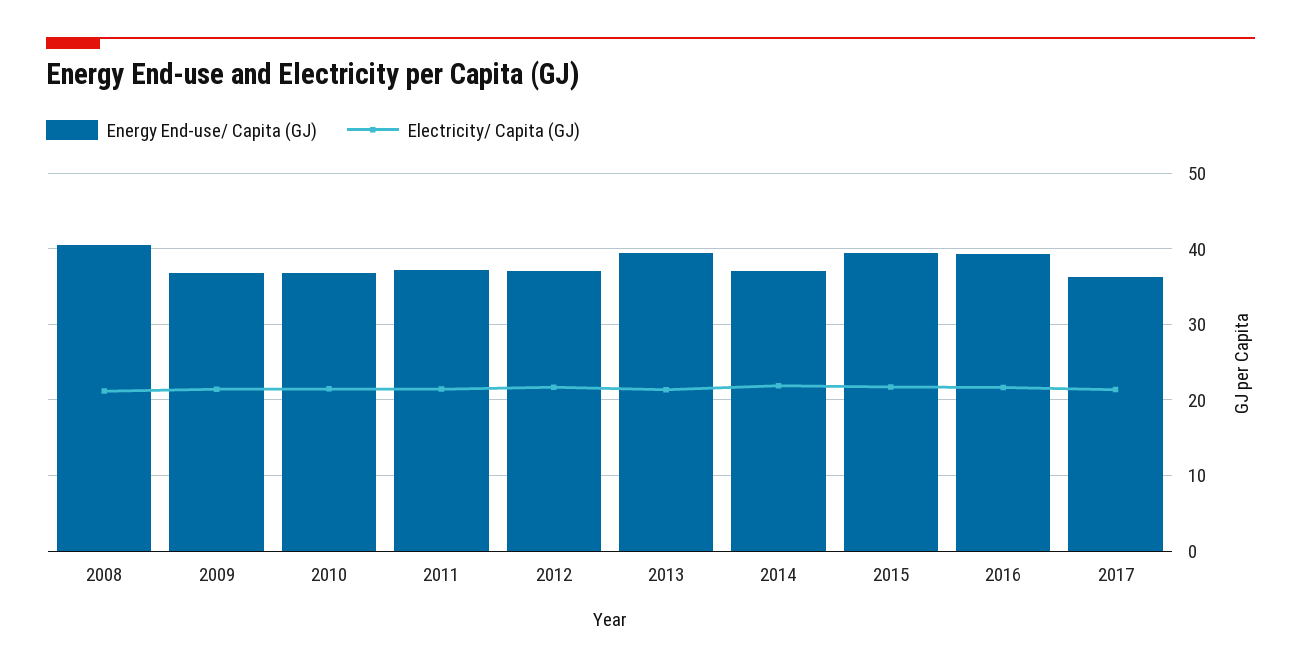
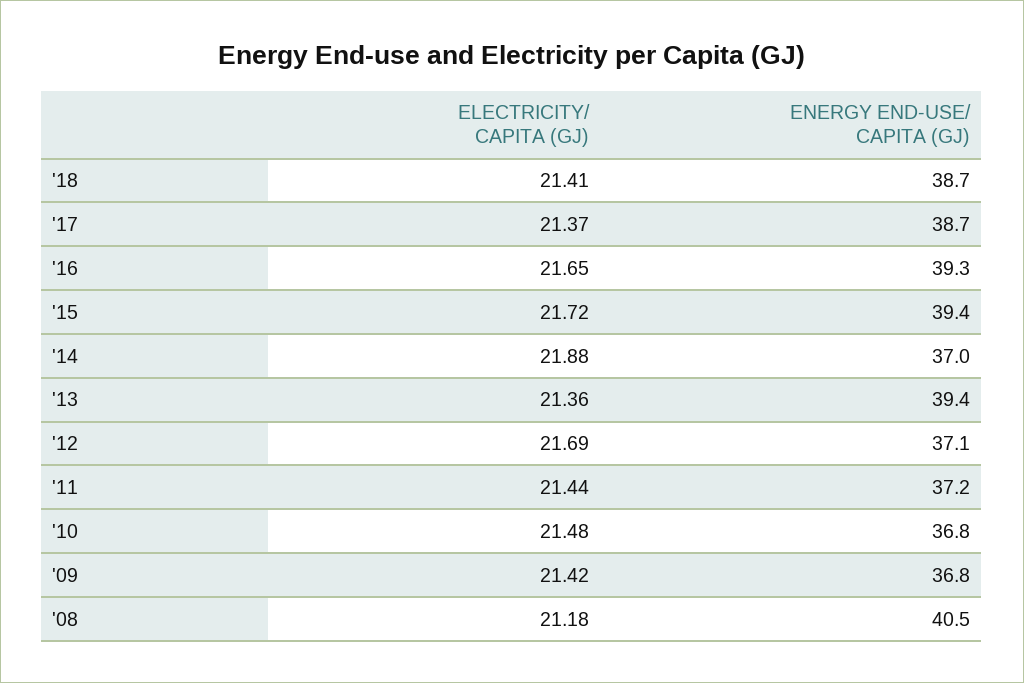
Energy End-use/ Capita (GJ), 2017: 36 -> 38.7
Electricity/ Capita (GJ), '18: none -> 21.41
Energy End-use/ Capita (GJ), '18: none -> 38.7

